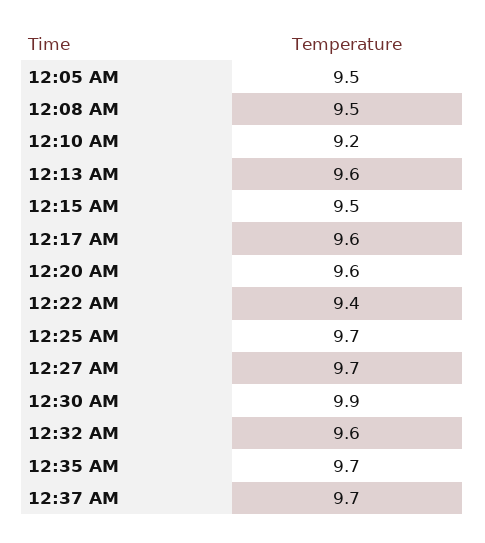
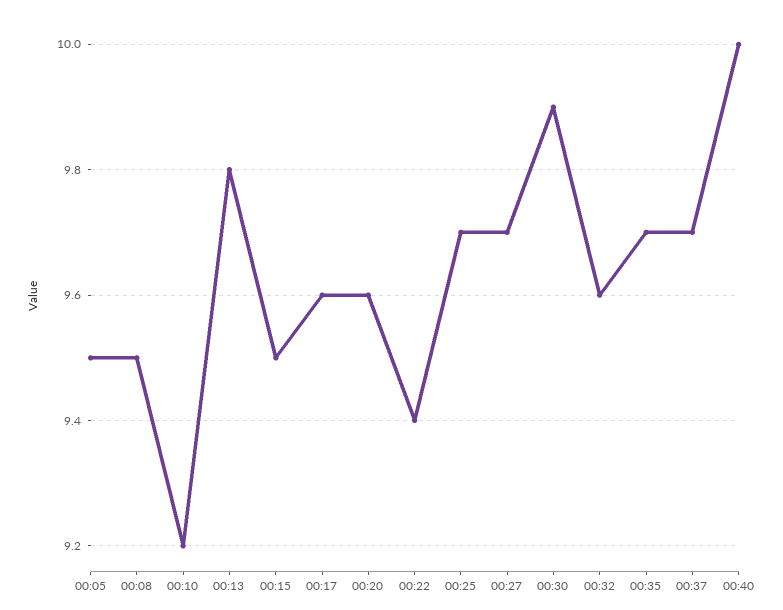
12:13 AM: 9.6 -> 9.8
00:40: none -> 10

